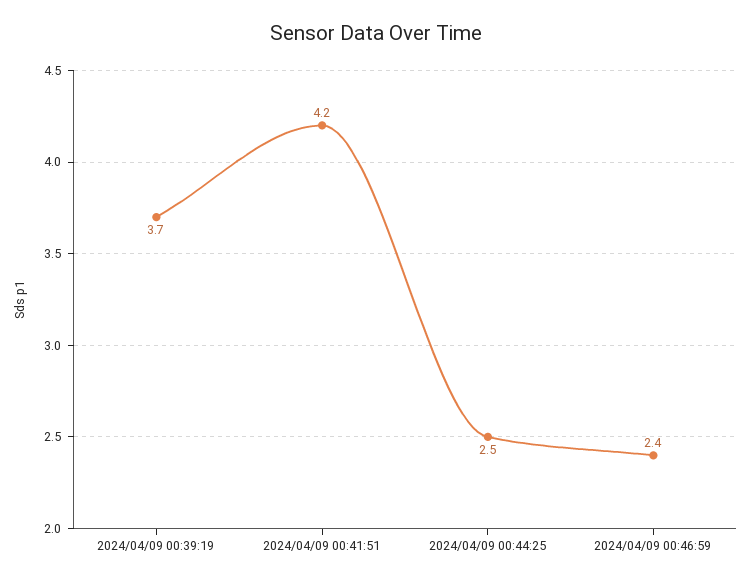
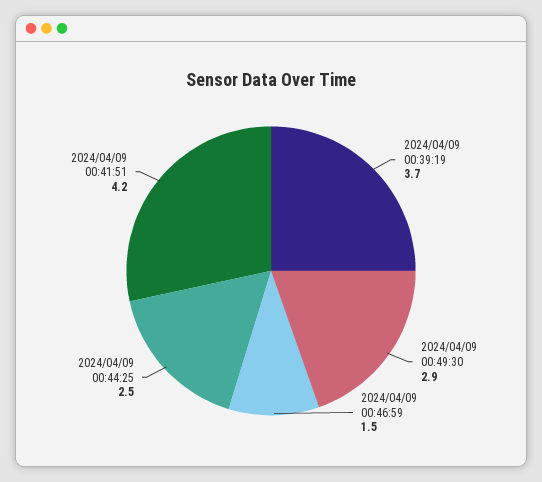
2024/04/09 00:46:59: 2.4 -> 1.5
2024/04/09 00:49:30: none -> 2.9

